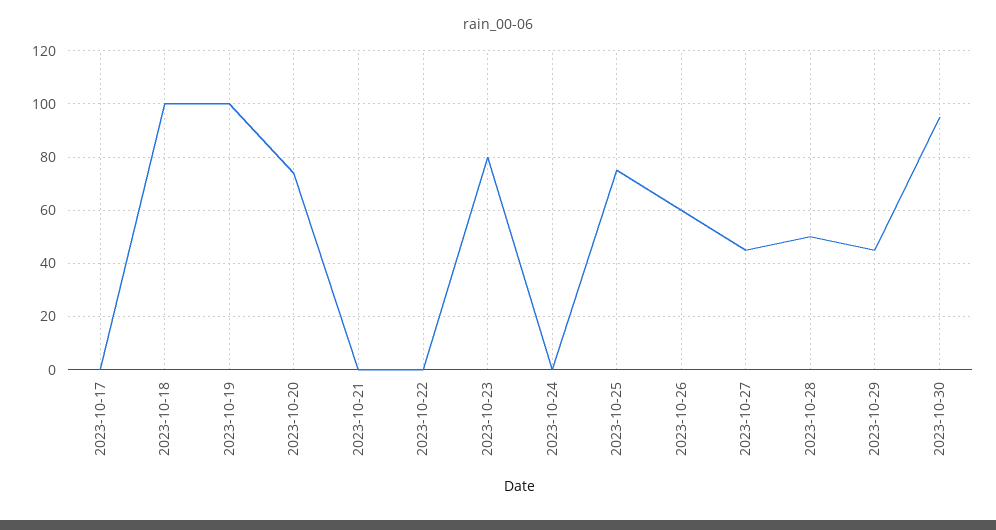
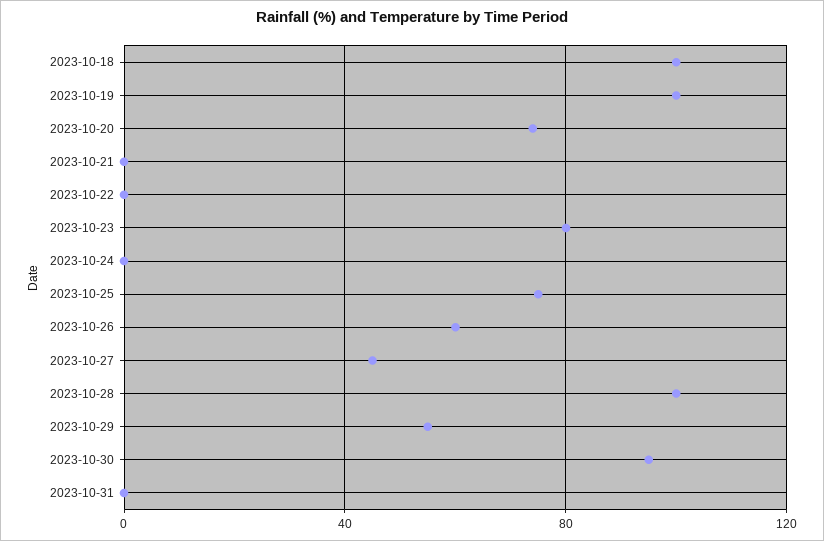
2023-10-17: 0 -> none
2023-10-28: 50 -> 100
2023-10-29: 45 -> 55
2023-10-31: none -> 0

